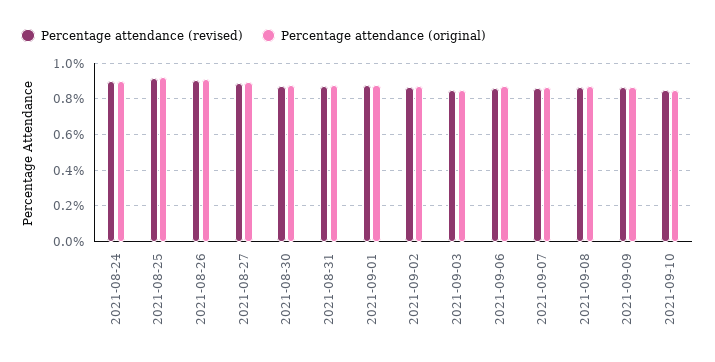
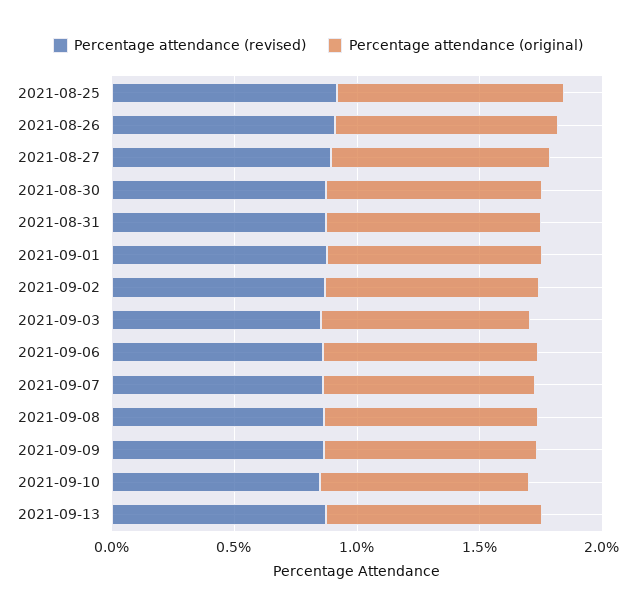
Percentage attendance (revised), 2021-08-24: 0.9 -> none
Percentage attendance (original), 2021-08-24: 0.9 -> none
Percentage attendance (revised), 2021-09-13: none -> 0.9
Percentage attendance (original), 2021-09-13: none -> 0.9

